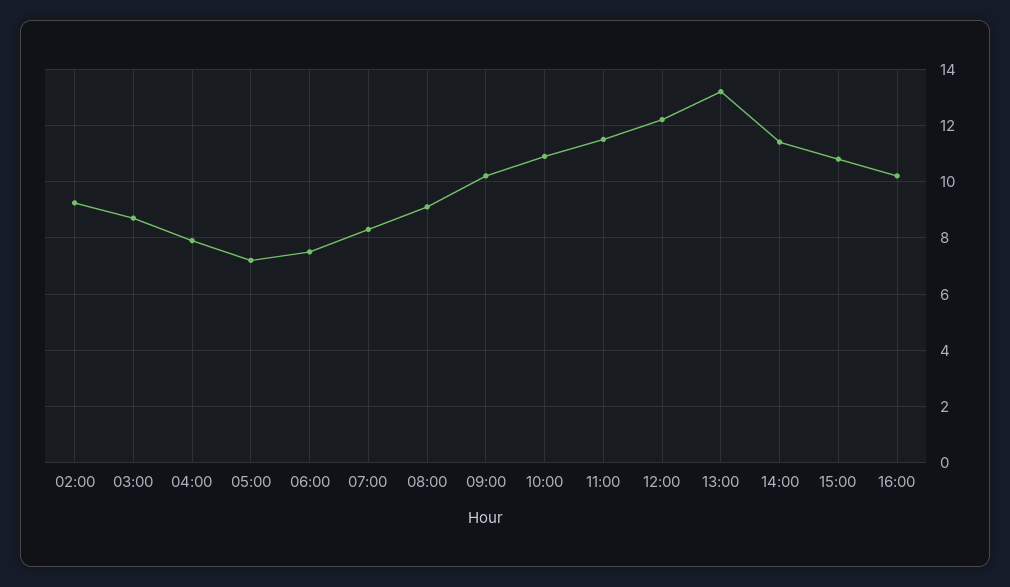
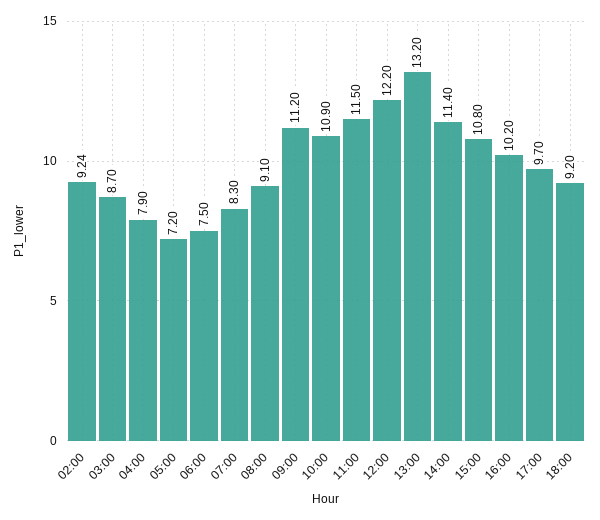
09:00: 10.25 -> 11.2
17:00: none -> 9.7
18:00: none -> 9.2

